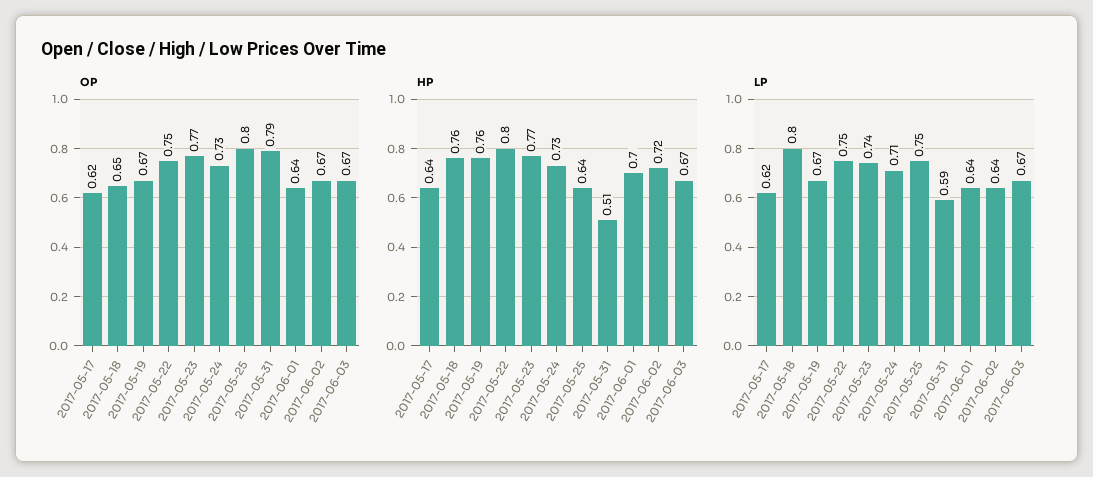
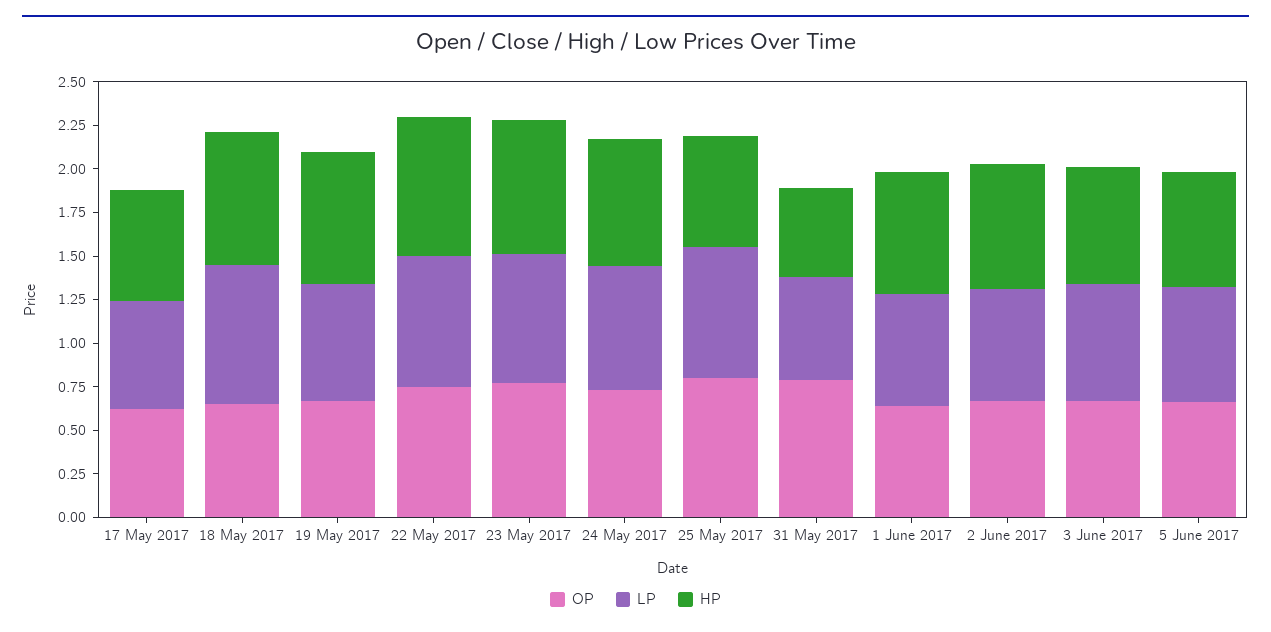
OP, 5 June 2017: none -> 0.65
LP, 5 June 2017: none -> 0.65
HP, 5 June 2017: none -> 0.65

